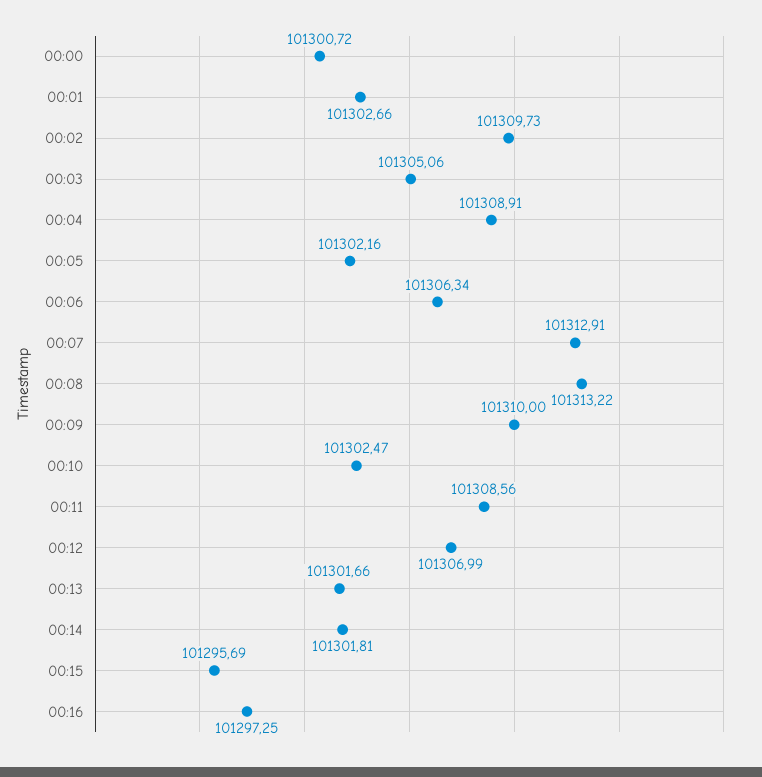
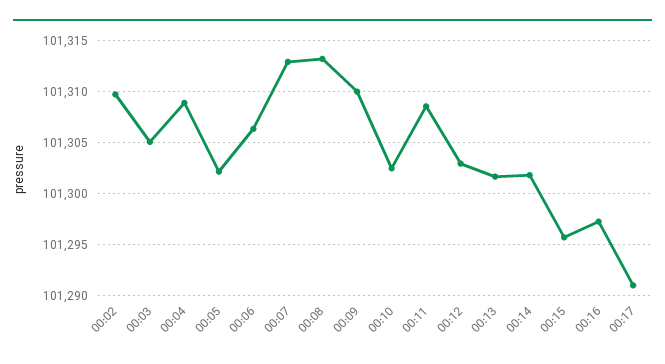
00:00: 101300.72 -> none
00:01: 101302.66 -> none
00:12: 101306.99 -> 101303
00:17: none -> 101291

